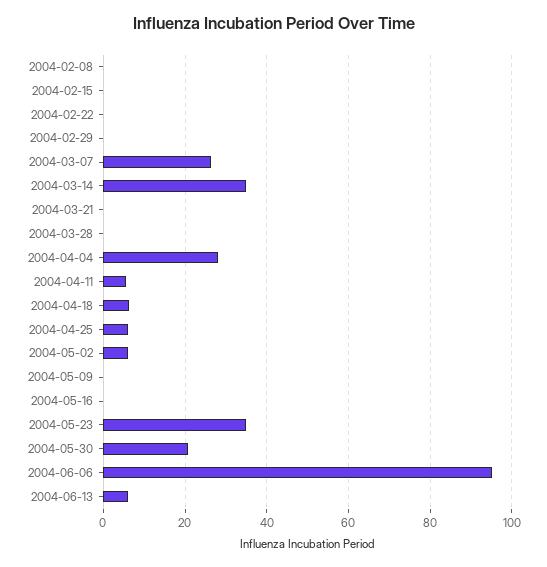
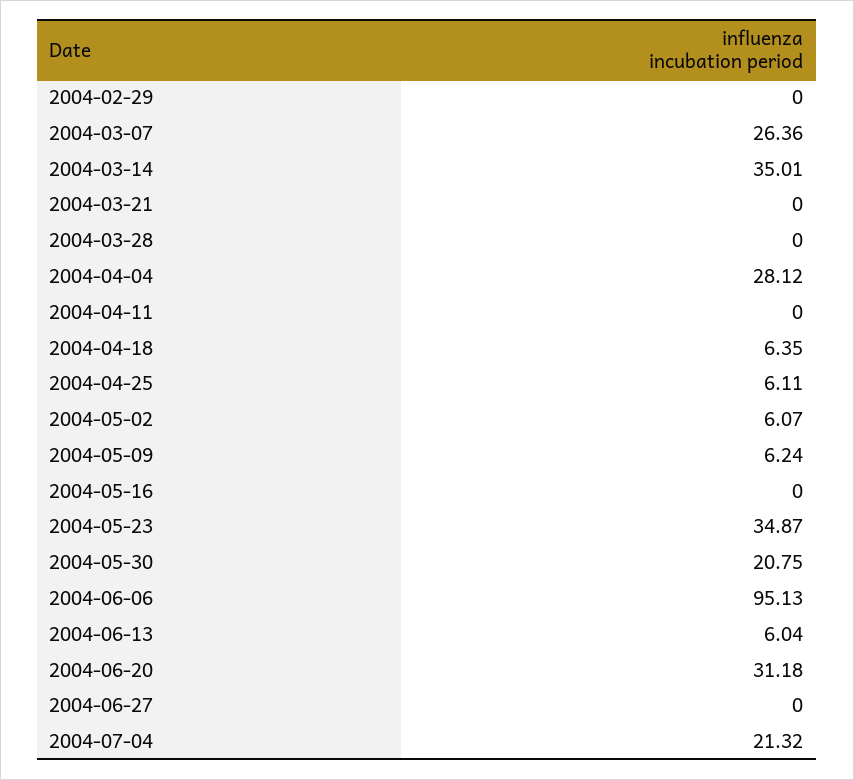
2004-02-08: 0 -> none
2004-02-15: 0 -> none
2004-02-22: 0 -> none
2004-04-11: 6 -> 0
2004-05-09: 0 -> 6.24
2004-06-20: none -> 31.18
2004-06-27: none -> 0
2004-07-04: none -> 21.32

